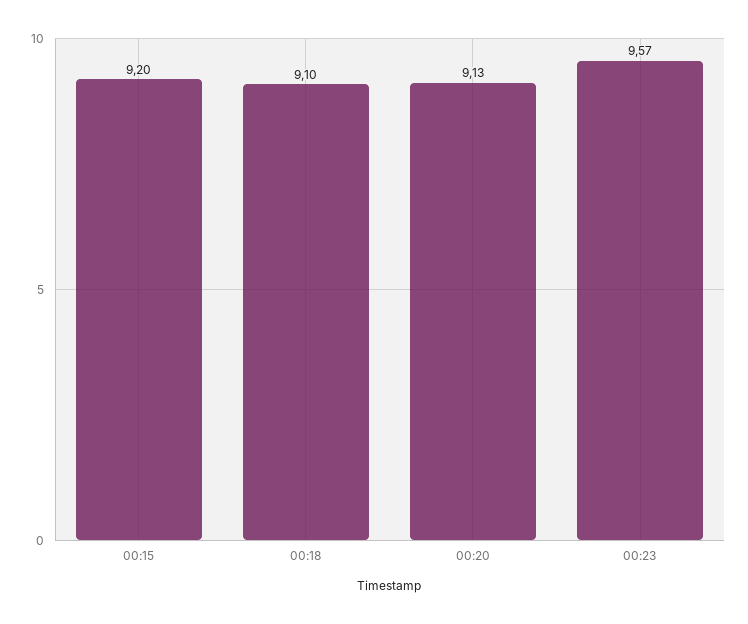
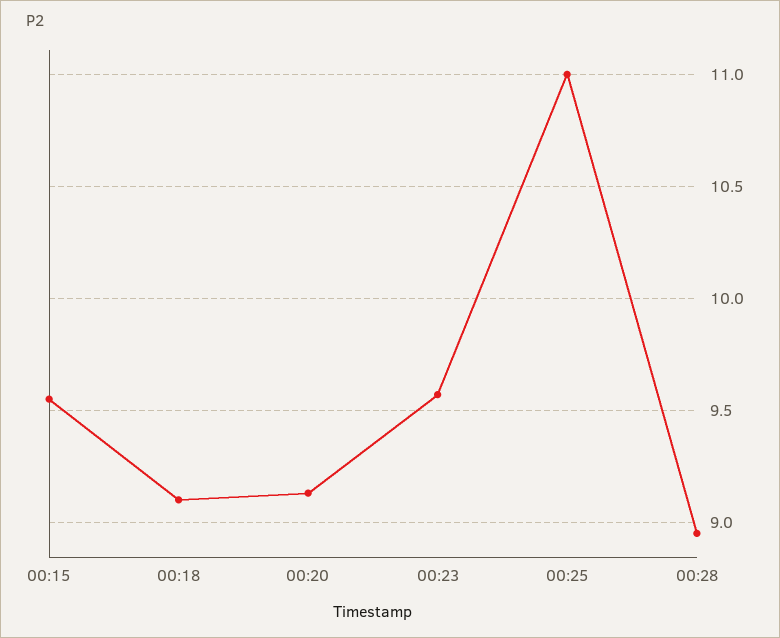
00:15: 9.2 -> 9.55
00:25: none -> 11
00:28: none -> 8.95

